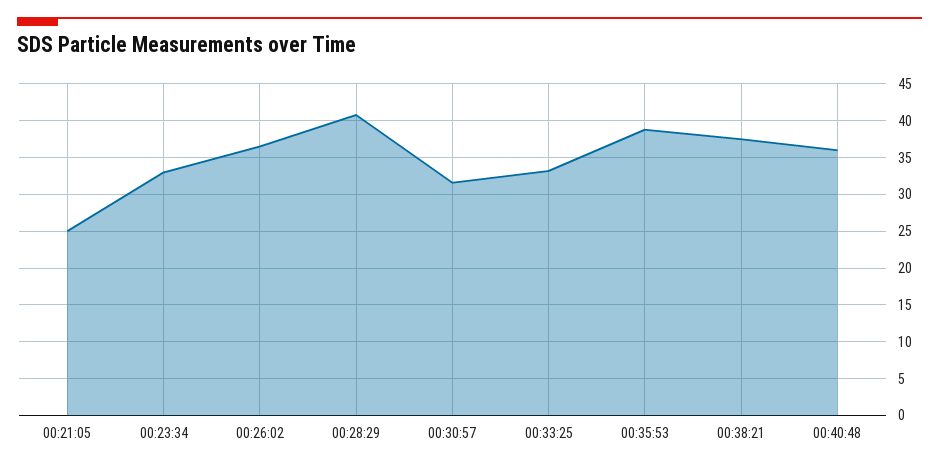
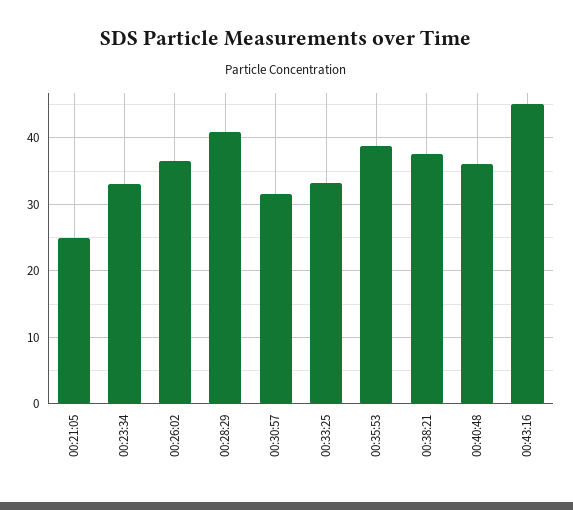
00:43:16: none -> 45

